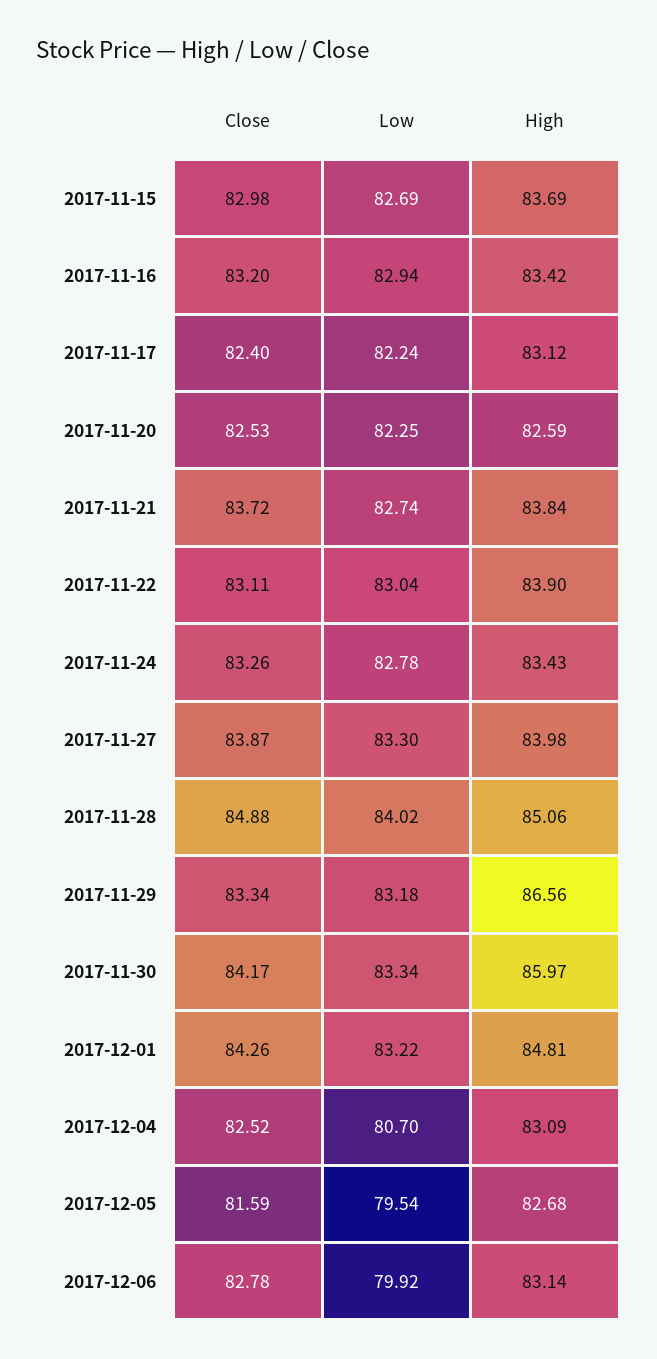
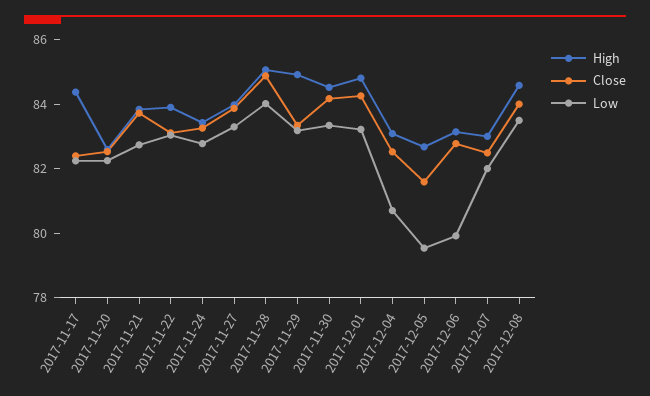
Close, 2017-11-15: 82.98 -> none
Low, 2017-11-15: 82.69 -> none
High, 2017-11-15: 83.69 -> none
Close, 2017-11-16: 83.2 -> none
Low, 2017-11-16: 82.94 -> none
High, 2017-11-16: 83.42 -> none
High, 2017-11-17: 83.12 -> 84.5
High, 2017-11-29: 86.56 -> 85
High, 2017-11-30: 85.97 -> 84.5
High, 2017-12-07: none -> 83
Close, 2017-12-07: none -> 82.5
Low, 2017-12-07: none -> 82
High, 2017-12-08: none -> 84.5
Close, 2017-12-08: none -> 84
Low, 2017-12-08: none -> 83.5

